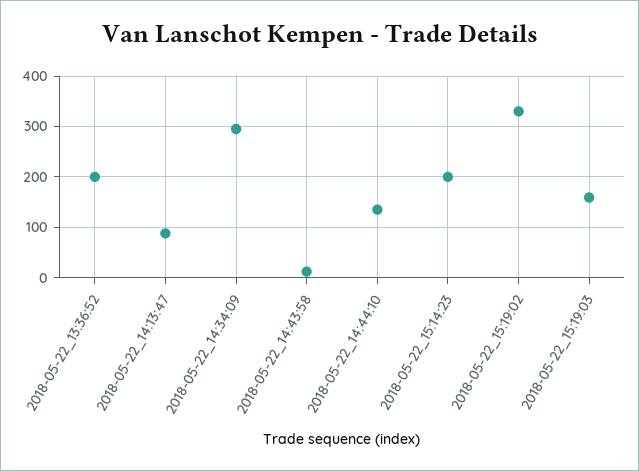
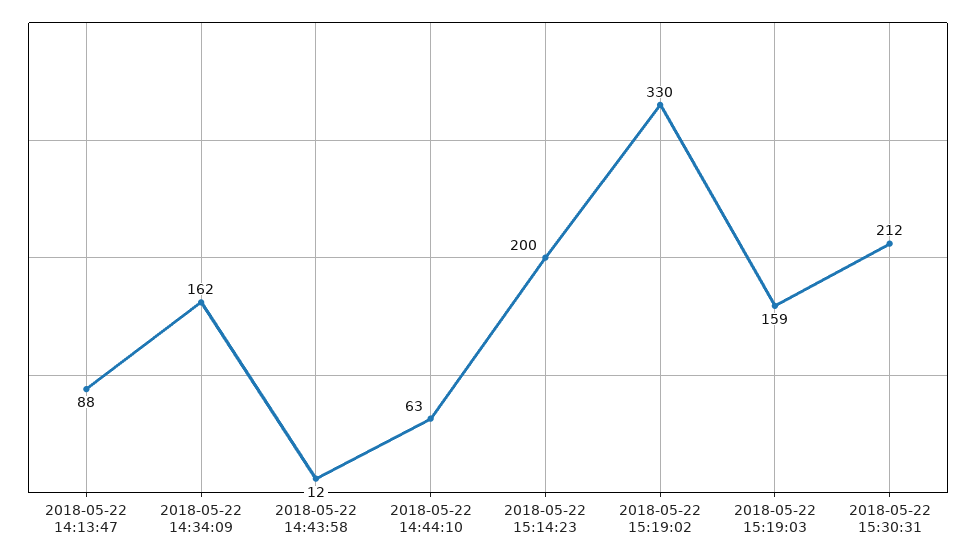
2018-05-22_13:36:52: 200 -> none
2018-05-22_14:34:09: 300 -> 162
2018-05-22_14:44:10: 140 -> 63
2018-05-22 15:30:31: none -> 212

